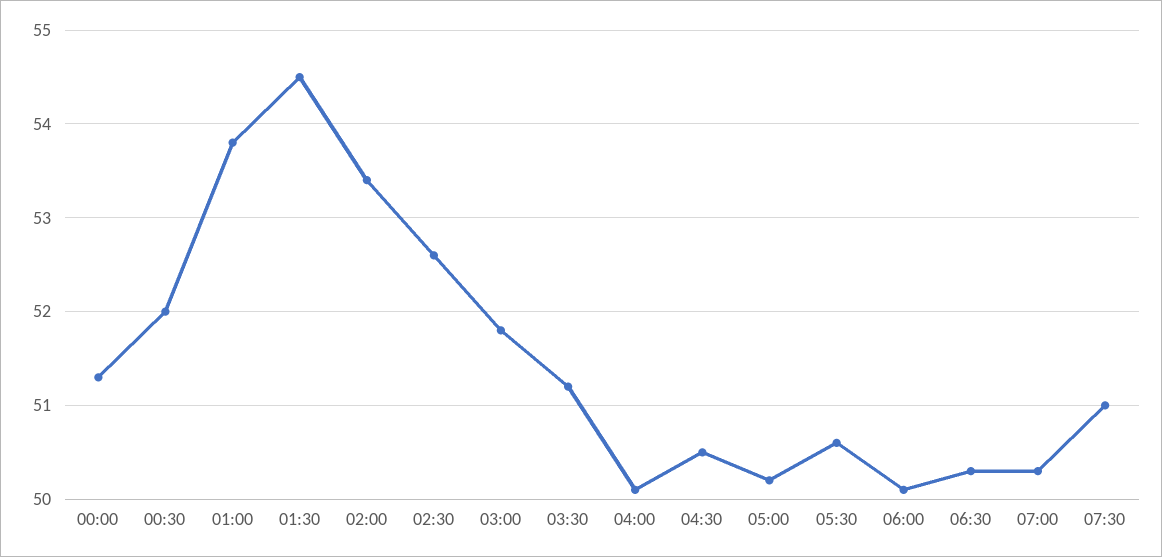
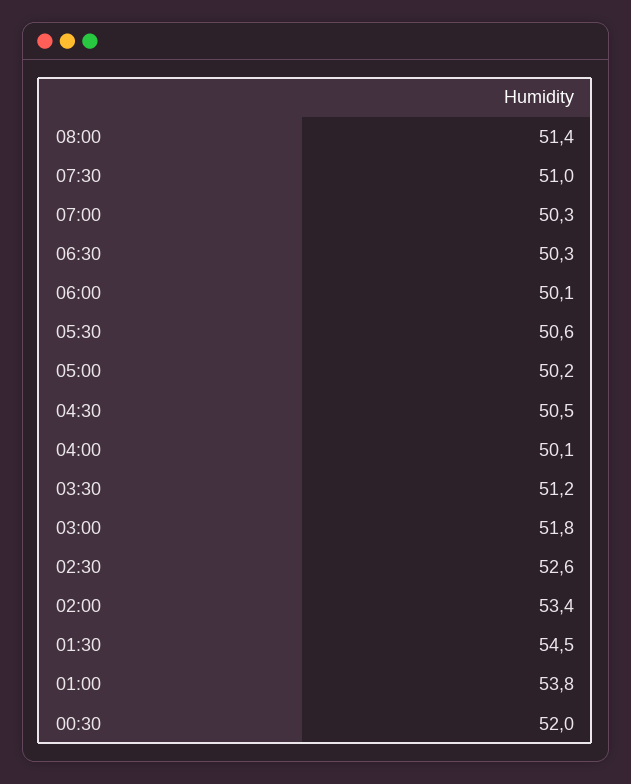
00:00: 51.3 -> none
08:00: none -> 51.4

